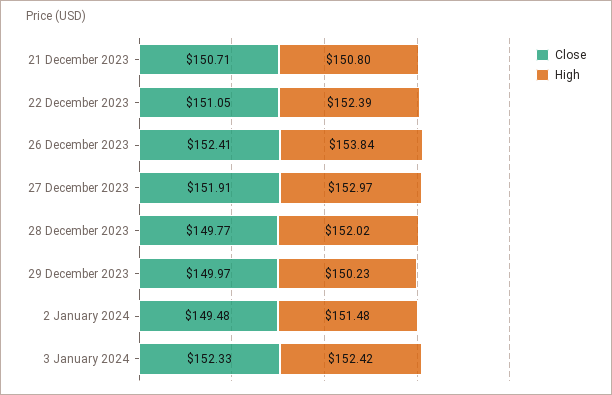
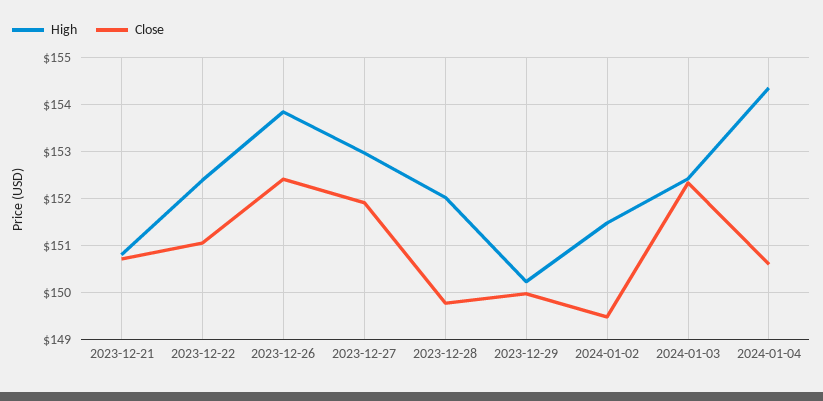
High, 2024-01-04: none -> 154.4
Close, 2024-01-04: none -> 150.6

